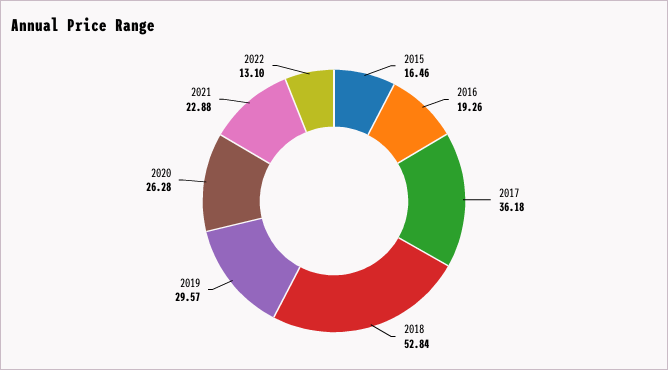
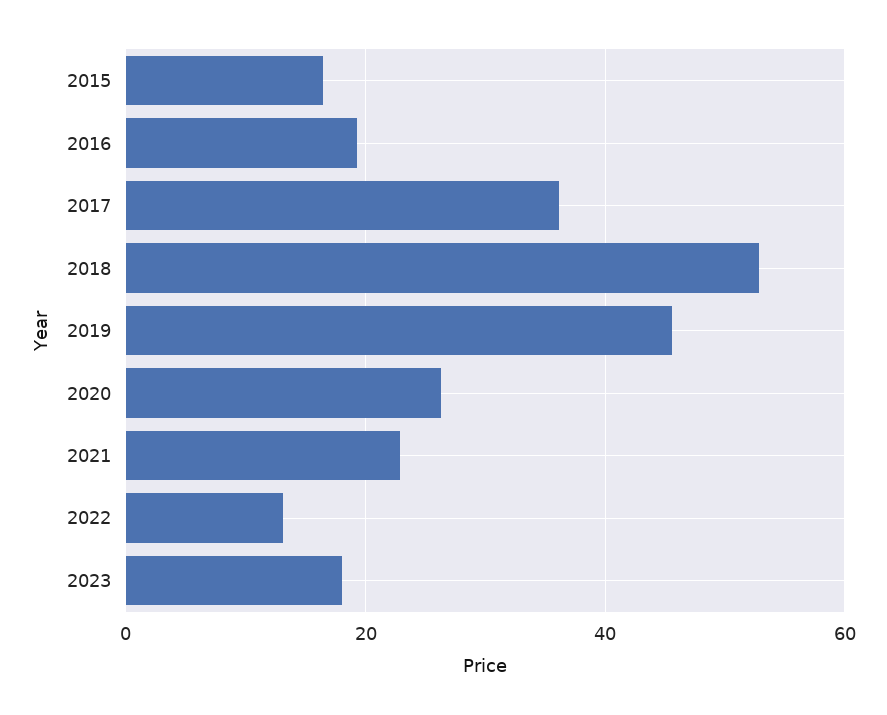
2019: 29.57 -> 46
2023: none -> 18

